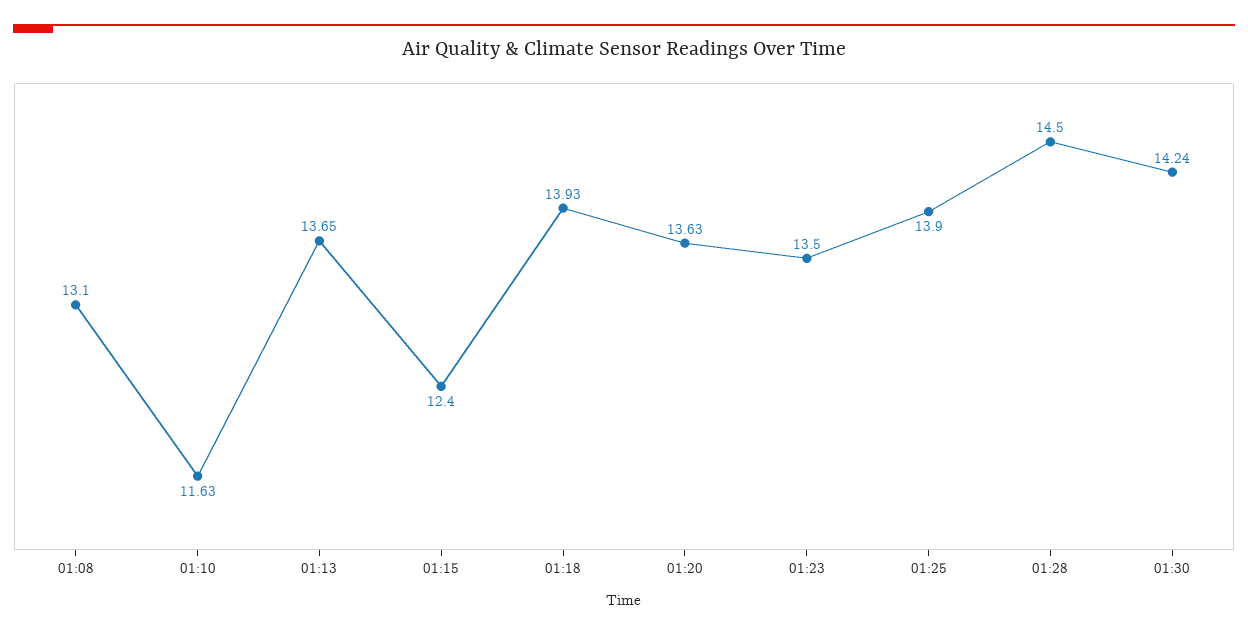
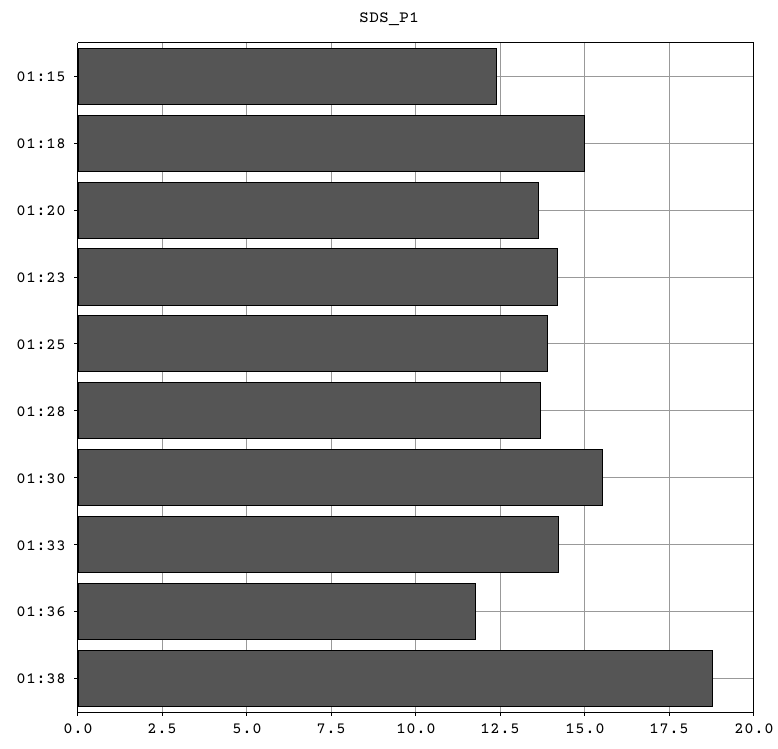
01:08: 13.1 -> none
01:10: 11.63 -> none
01:13: 13.65 -> none
01:18: 13.93 -> 15
01:23: 13.5 -> 14.25
01:28: 14.5 -> 13.75
01:30: 14.24 -> 15.5
01:33: none -> 14.25
01:36: none -> 11.75
01:38: none -> 18.75

